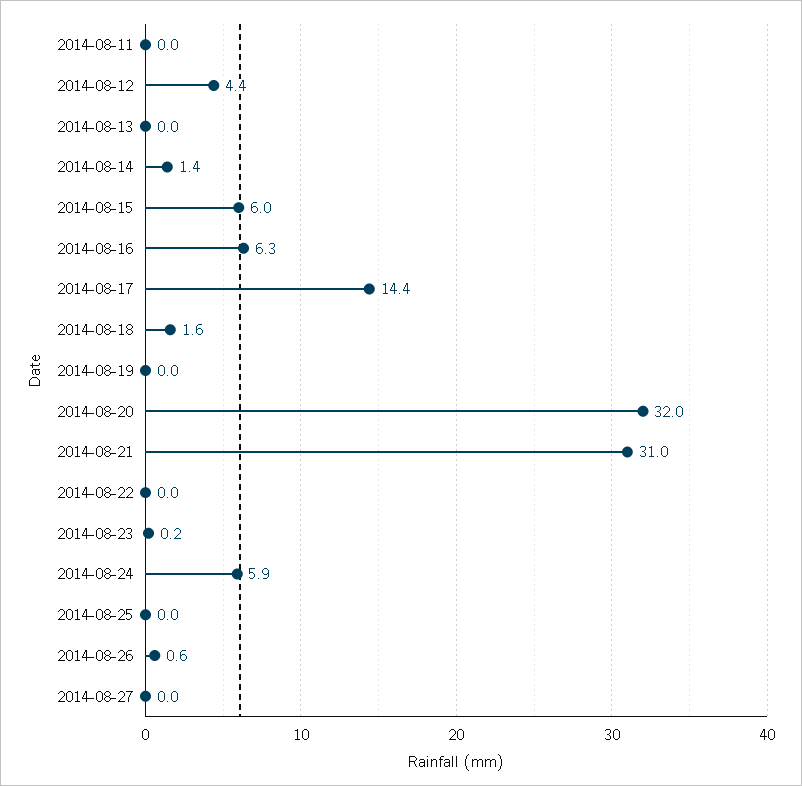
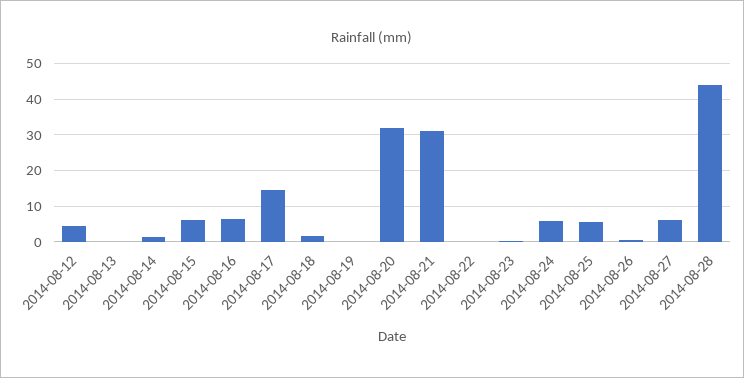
2014-08-11: 0 -> none
2014-08-25: 0 -> 6
2014-08-27: 0 -> 6
2014-08-28: none -> 44

